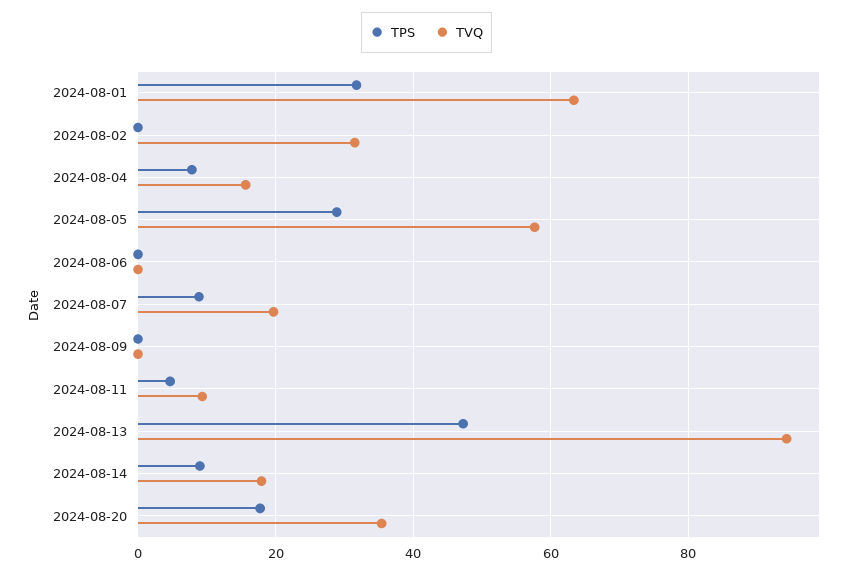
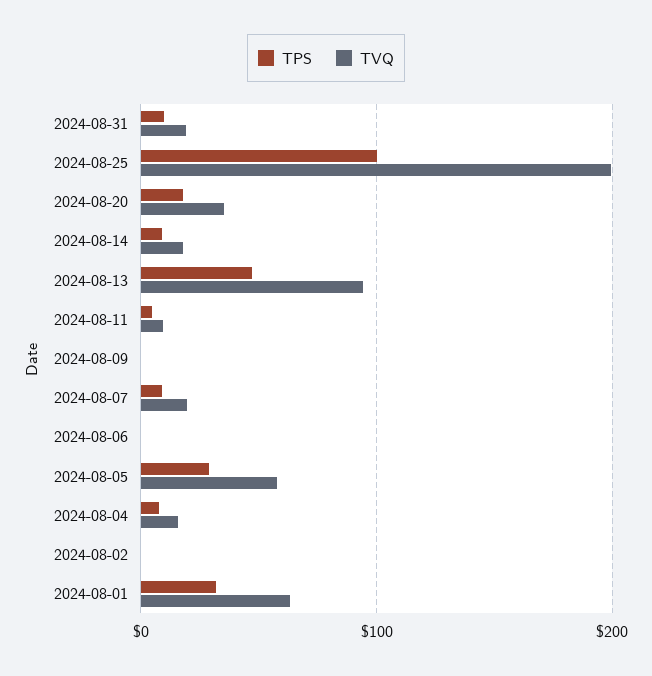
TVQ, 2024-08-02: 32 -> 0
TPS, 2024-08-31: none -> 10
TVQ, 2024-08-31: none -> 20
TPS, 2024-08-25: none -> 100
TVQ, 2024-08-25: none -> 200

